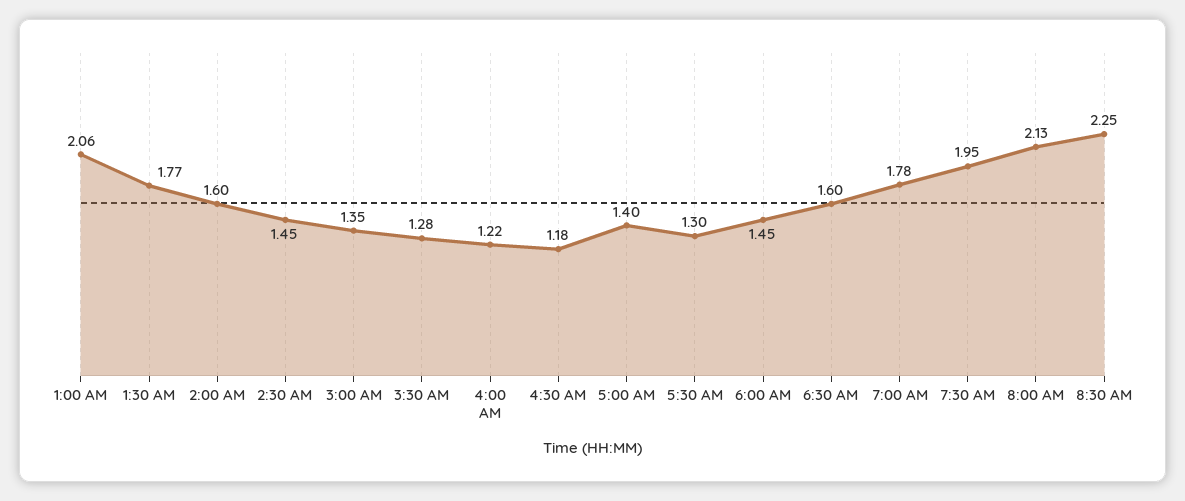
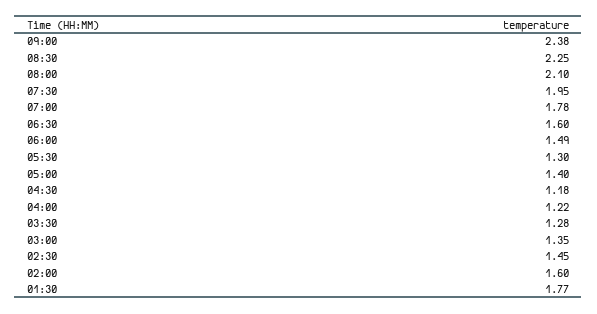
1:00 AM: 2.06 -> none
6:00 AM: 1.45 -> 1.49
8:00 AM: 2.13 -> 2.1
09:00: none -> 2.38

